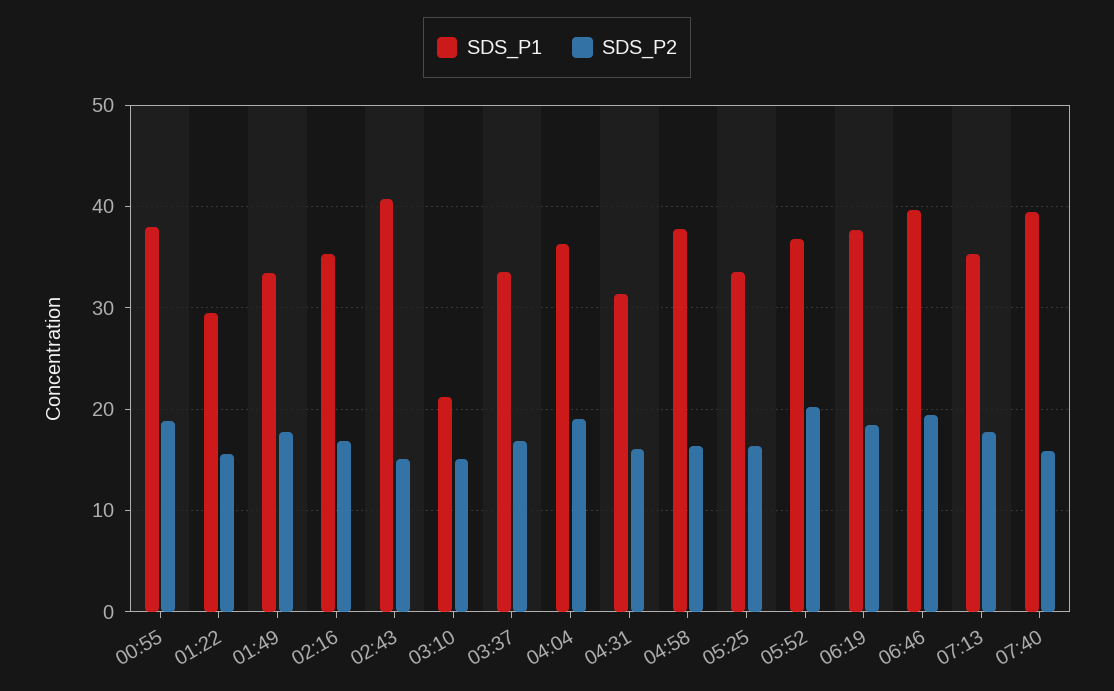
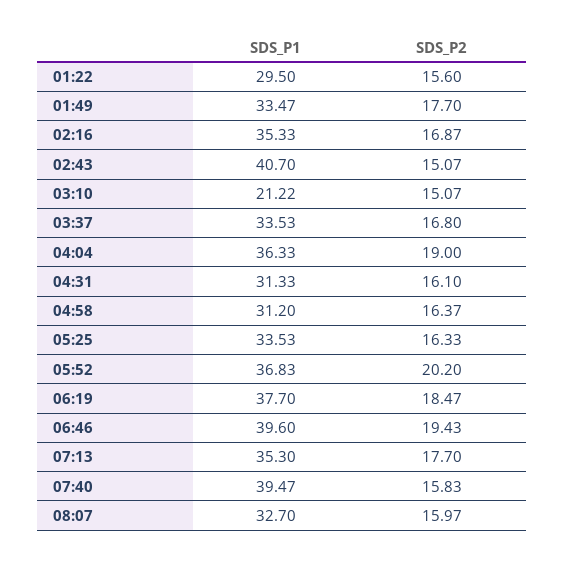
SDS_P1, 00:55: 38 -> none
SDS_P2, 00:55: 19 -> none
SDS_P1, 04:58: 38 -> 31.2
SDS_P1, 08:07: none -> 32.7
SDS_P2, 08:07: none -> 15.97

